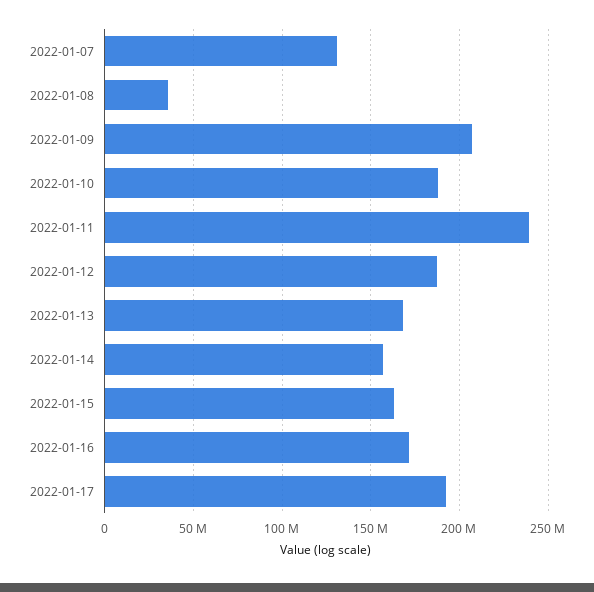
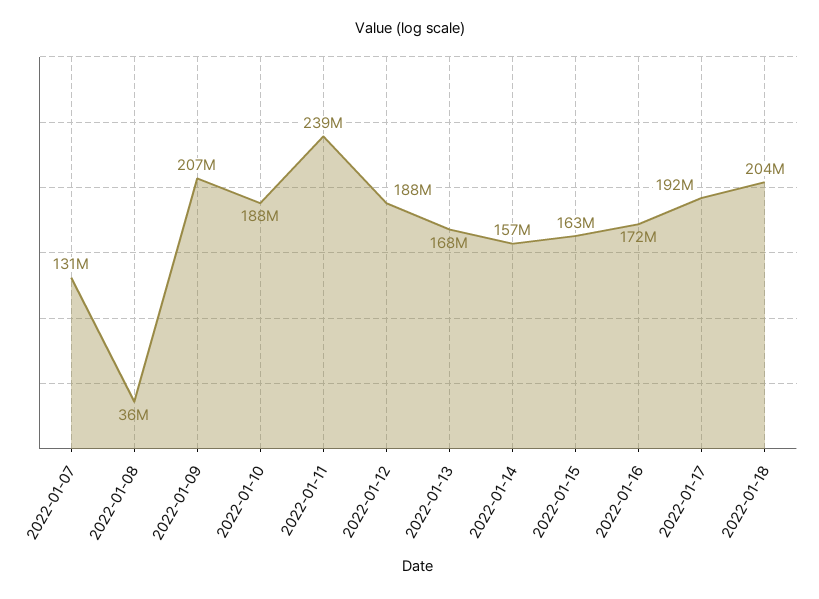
2022-01-18: none -> 204000000

